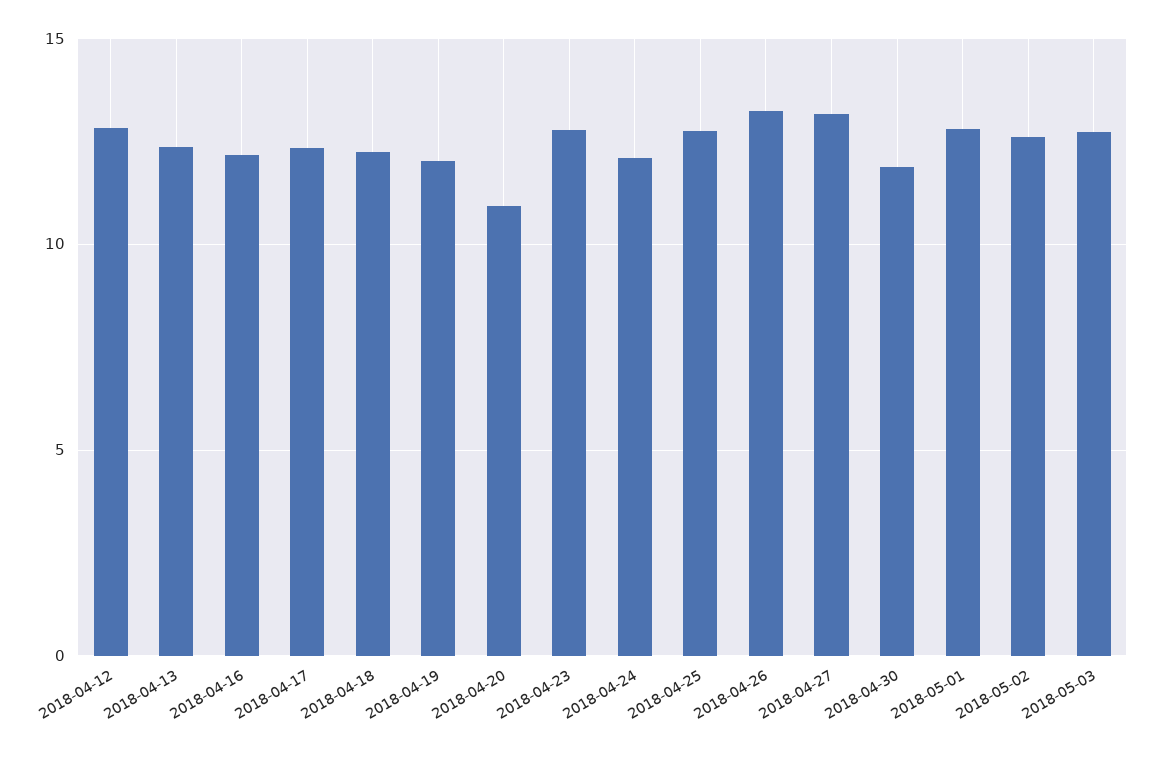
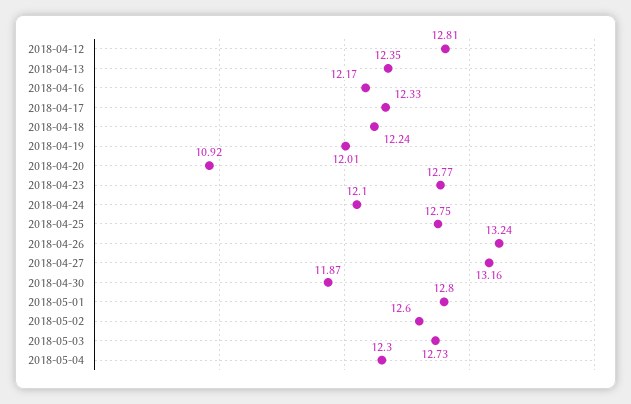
2018-05-04: none -> 12.3

